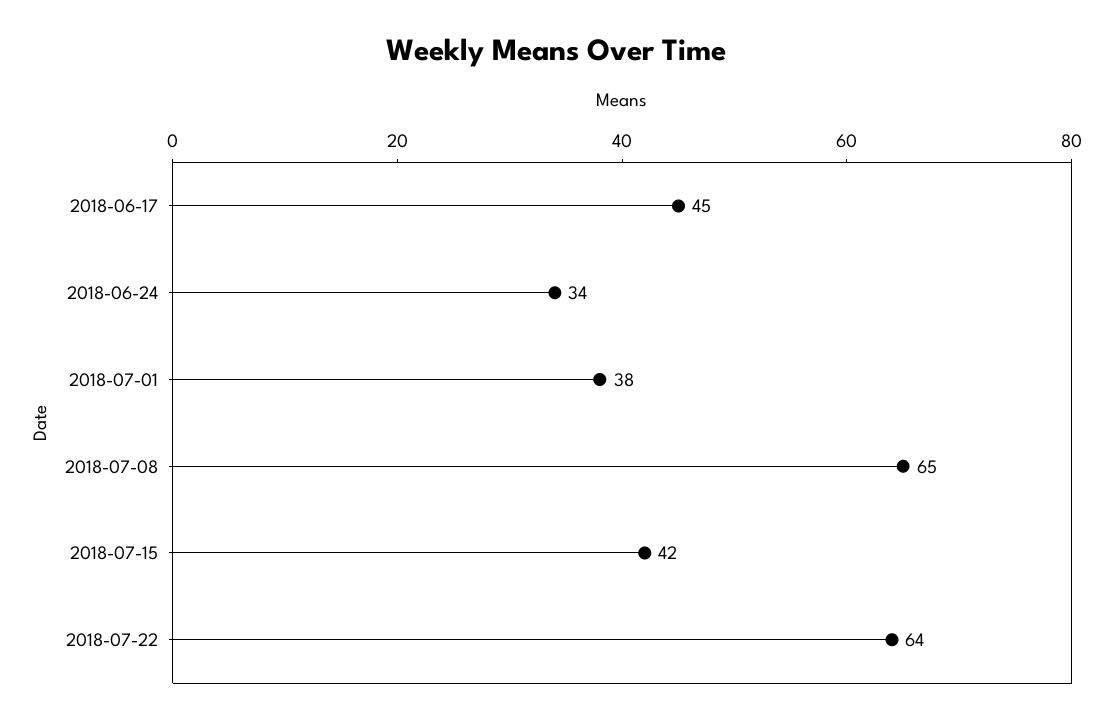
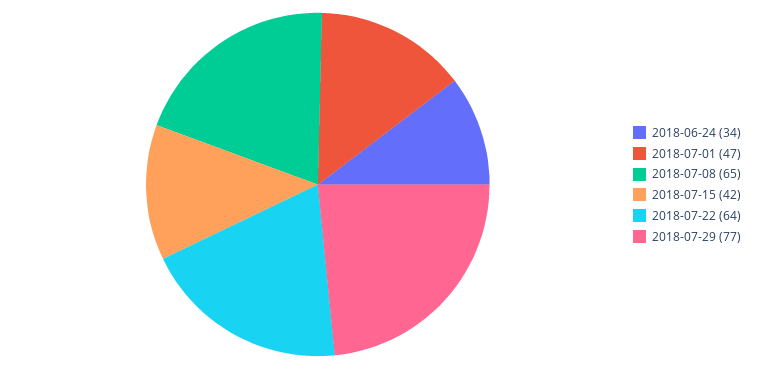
2018-06-17: 45 -> none
2018-07-01: 38 -> 47
2018-07-29: none -> 77

